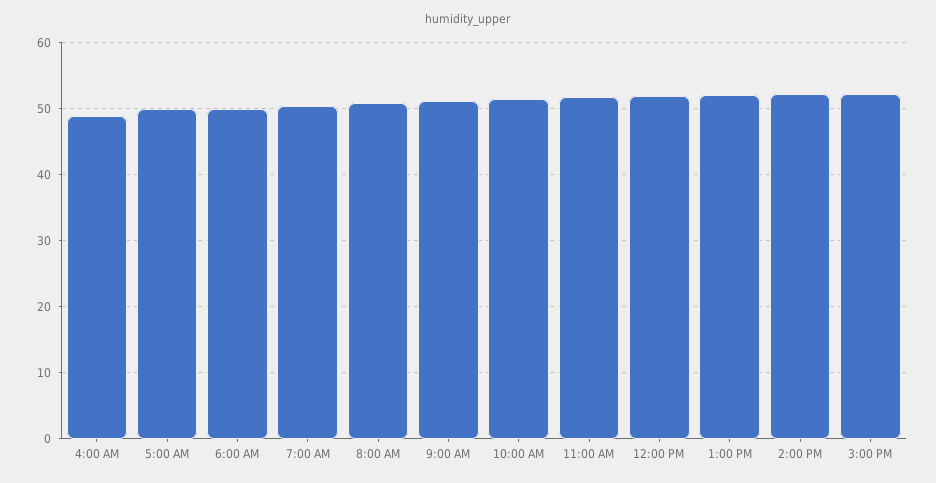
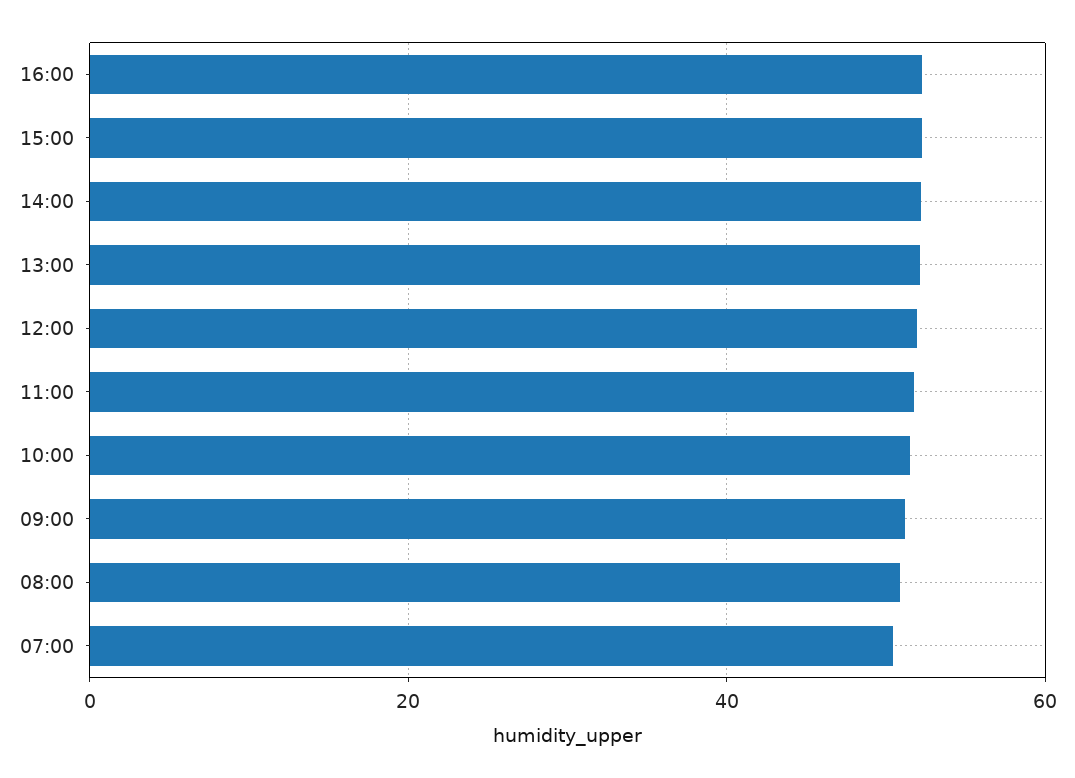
4:00 AM: 49 -> none
5:00 AM: 50 -> none
6:00 AM: 50 -> none
16:00: none -> 52

